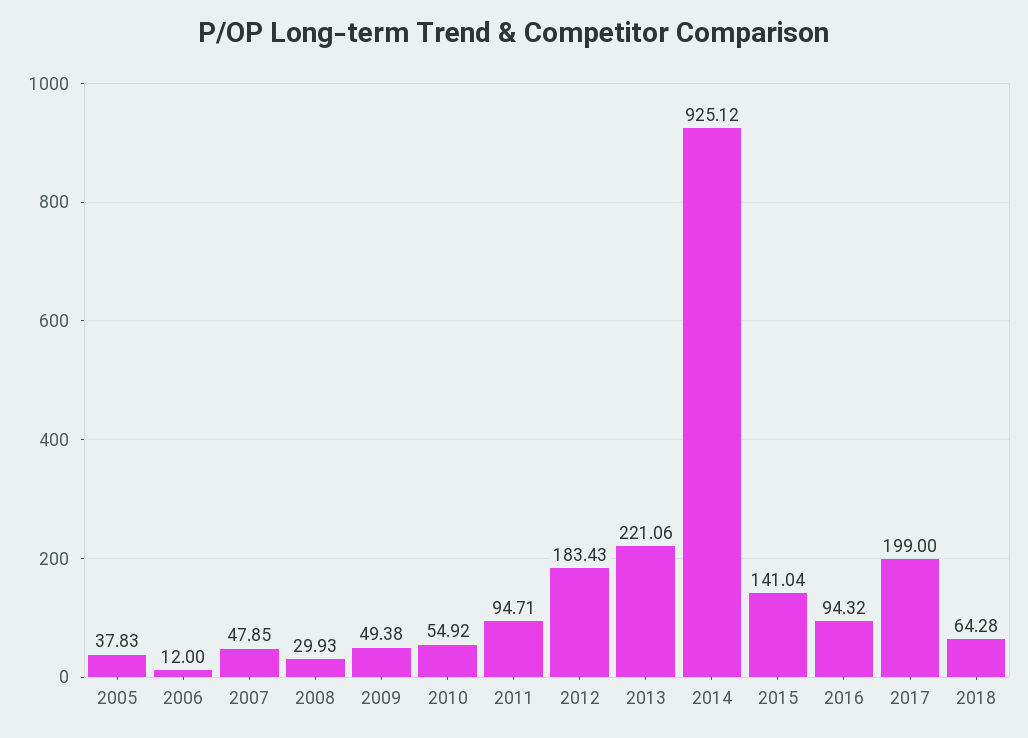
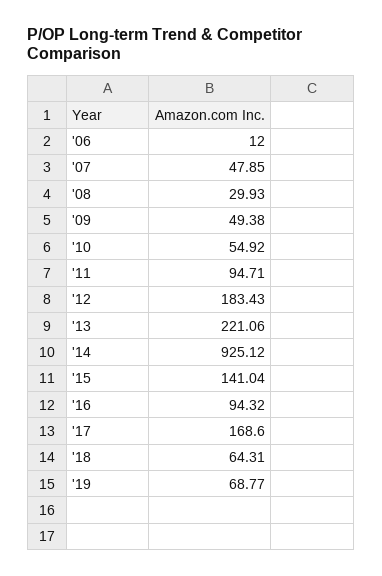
2005: 37.83 -> none
2017: 199 -> 168.6
2018: 64.28 -> 64.31
'19: none -> 68.77

